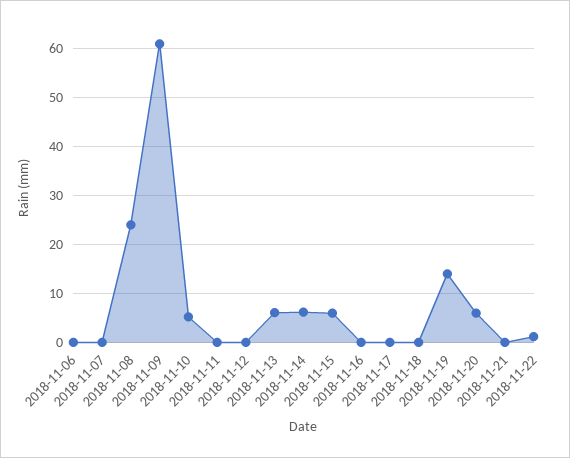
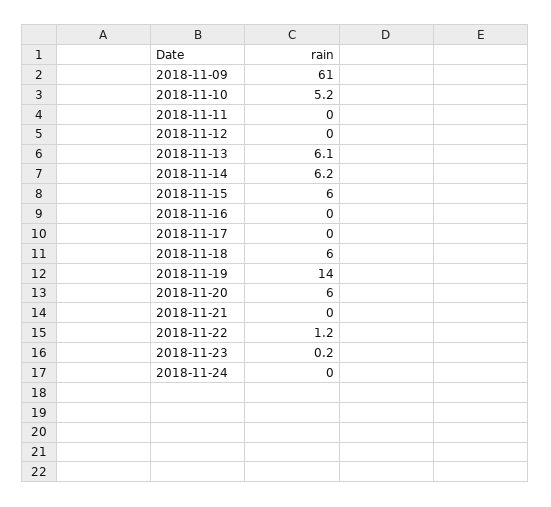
2018-11-06: 0 -> none
2018-11-07: 0 -> none
2018-11-08: 24 -> none
2018-11-18: 0 -> 6
2018-11-23: none -> 0.2
2018-11-24: none -> 0

